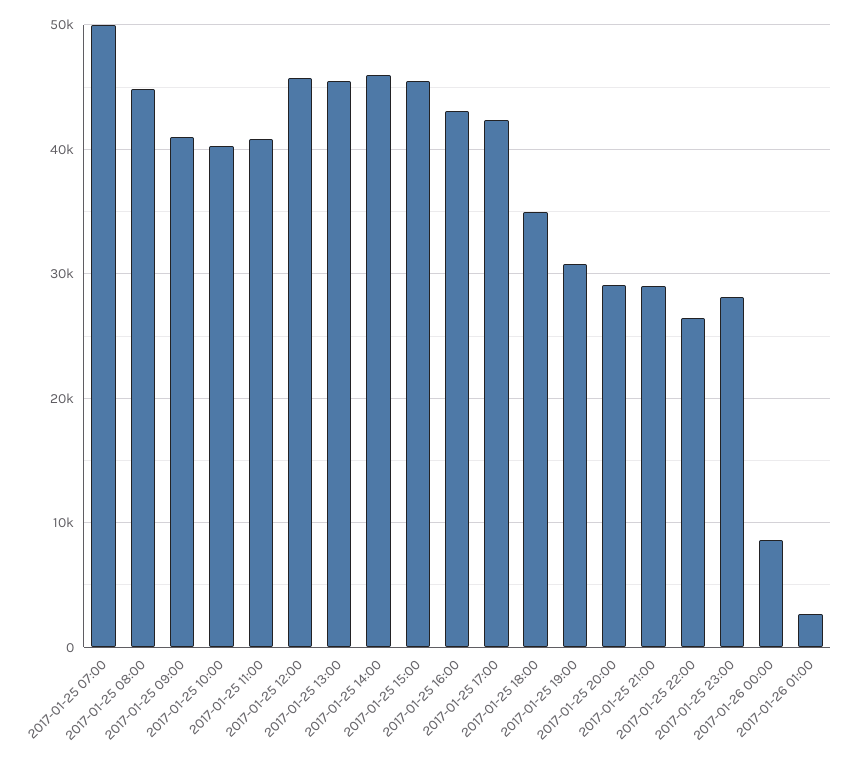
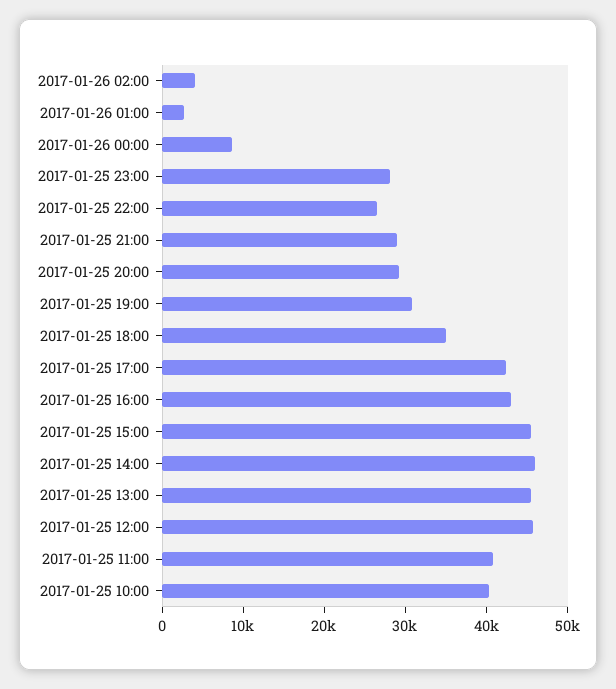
2017-01-25 07:00: 50000 -> none
2017-01-25 08:00: 45000 -> none
2017-01-25 09:00: 41000 -> none
2017-01-26 02:00: none -> 4000

